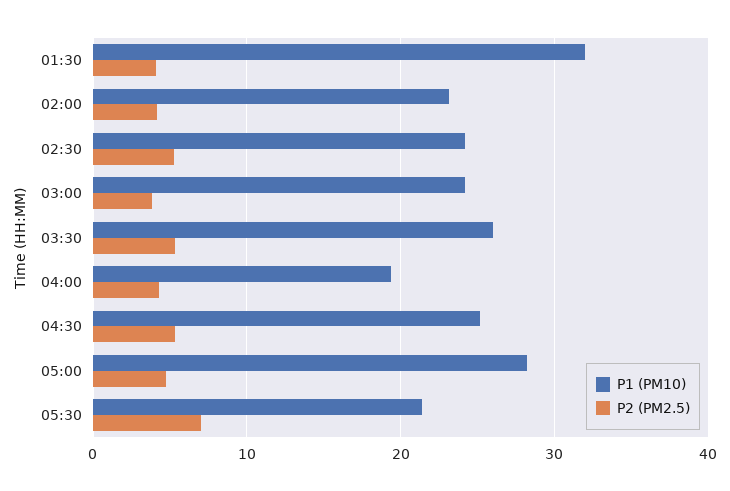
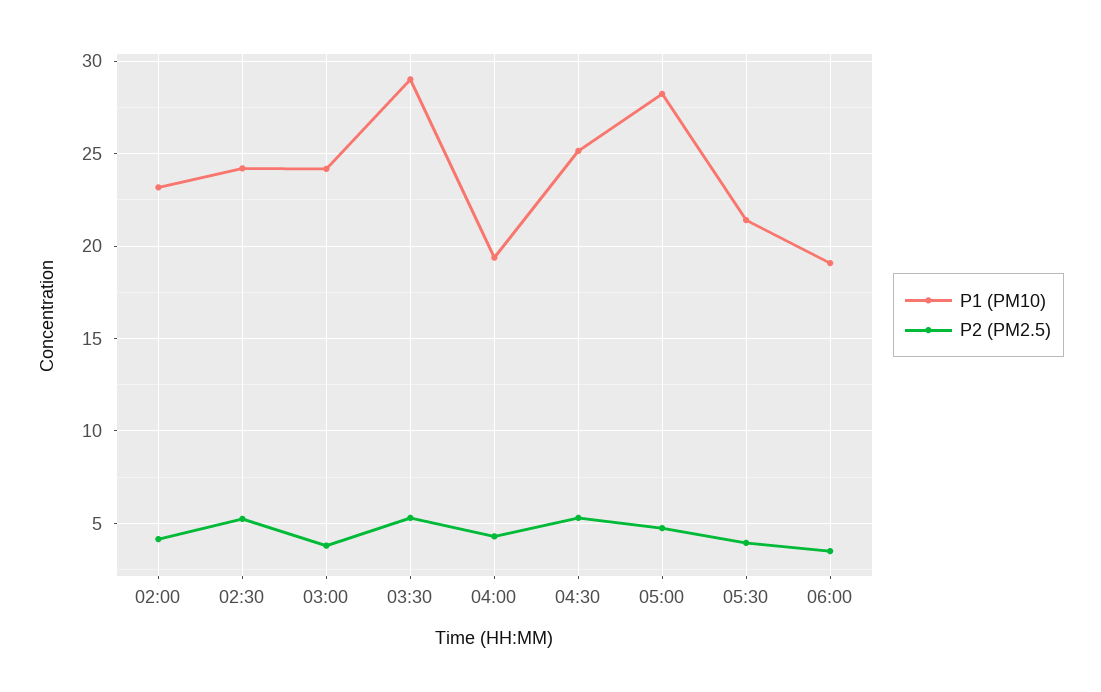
P1 (PM10), 01:30: 32 -> none
P2 (PM2.5), 01:30: 4 -> none
P1 (PM10), 03:30: 26 -> 29
P2 (PM2.5), 05:30: 7 -> 4
P1 (PM10), 06:00: none -> 19
P2 (PM2.5), 06:00: none -> 3.5

